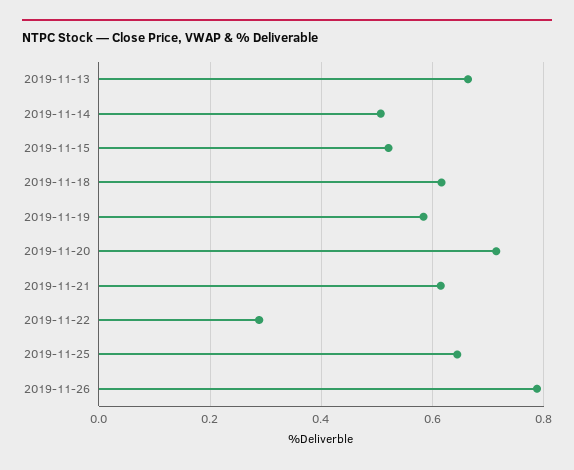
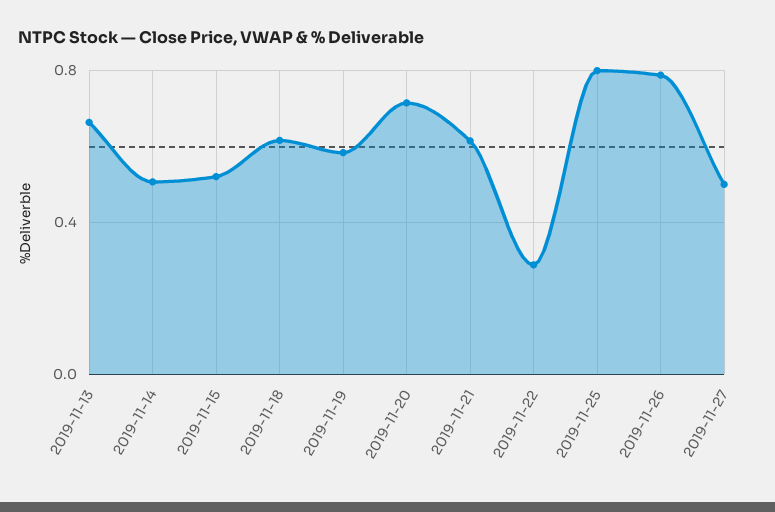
2019-11-25: 0.64 -> 0.8
2019-11-27: none -> 0.5

